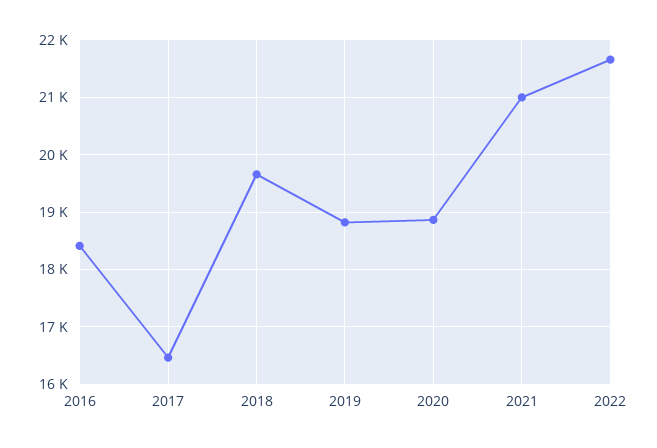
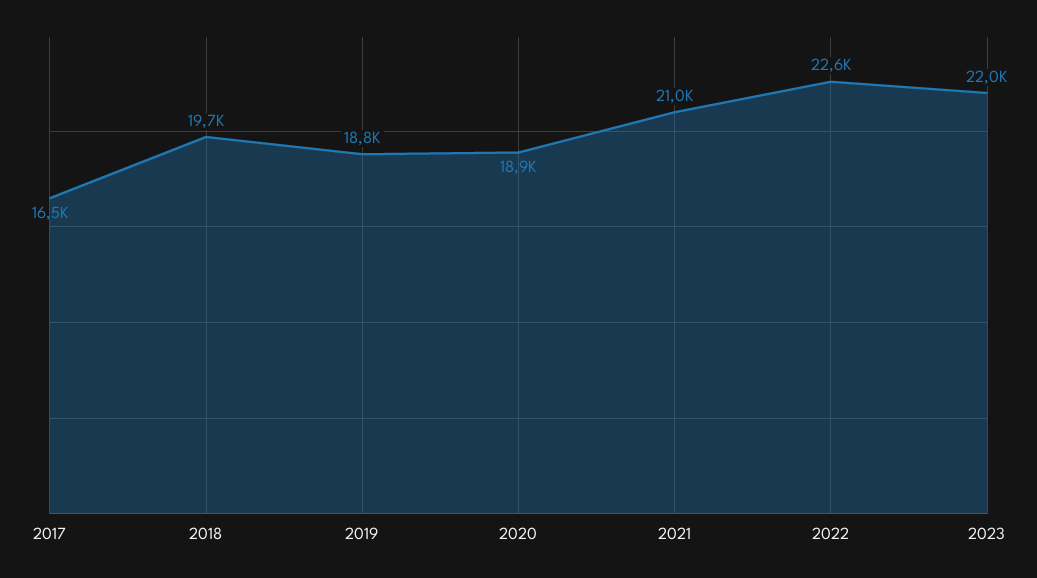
2016: 18400 -> none
2022: 21600 -> 22600
2023: none -> 22000

